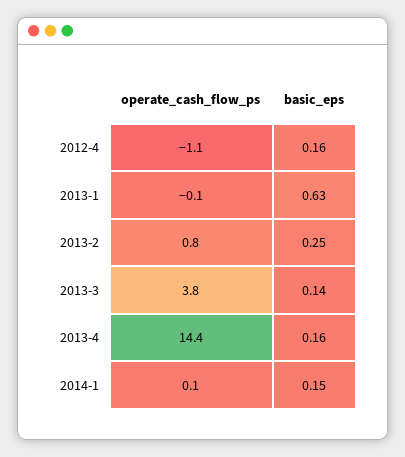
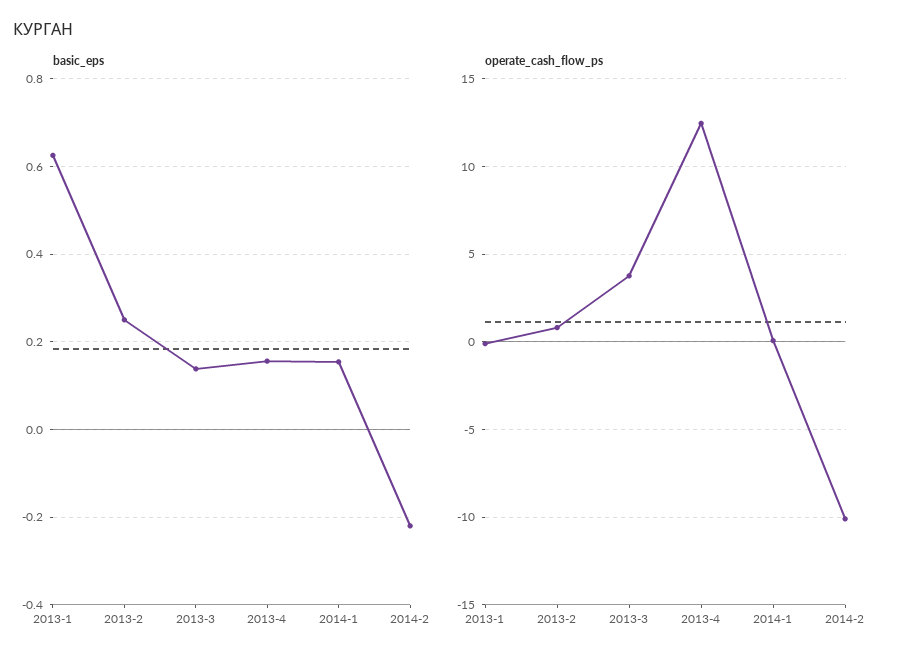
operate_cash_flow_ps, 2012-4: -1.1 -> none
basic_eps, 2012-4: 0.16 -> none
operate_cash_flow_ps, 2013-4: 14.4 -> 12.5
basic_eps, 2014-2: none -> -0.22
operate_cash_flow_ps, 2014-2: none -> -10

